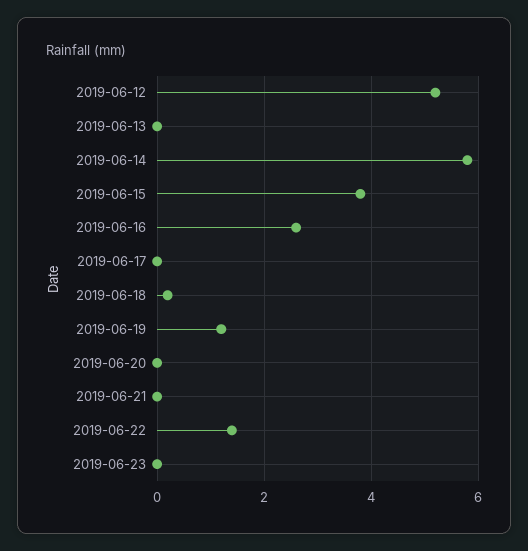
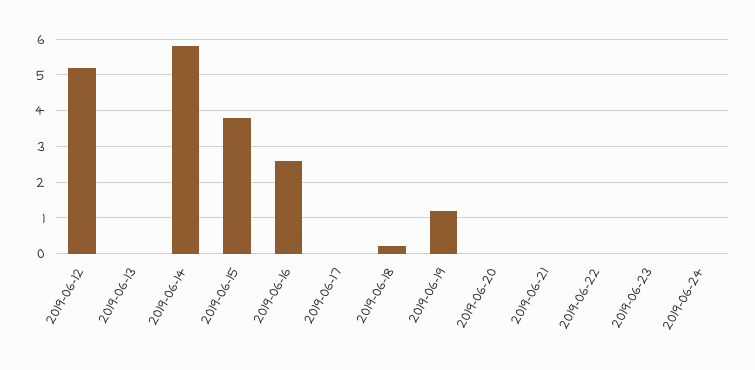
2019-06-22: 1.5 -> 0
2019-06-24: none -> 0

